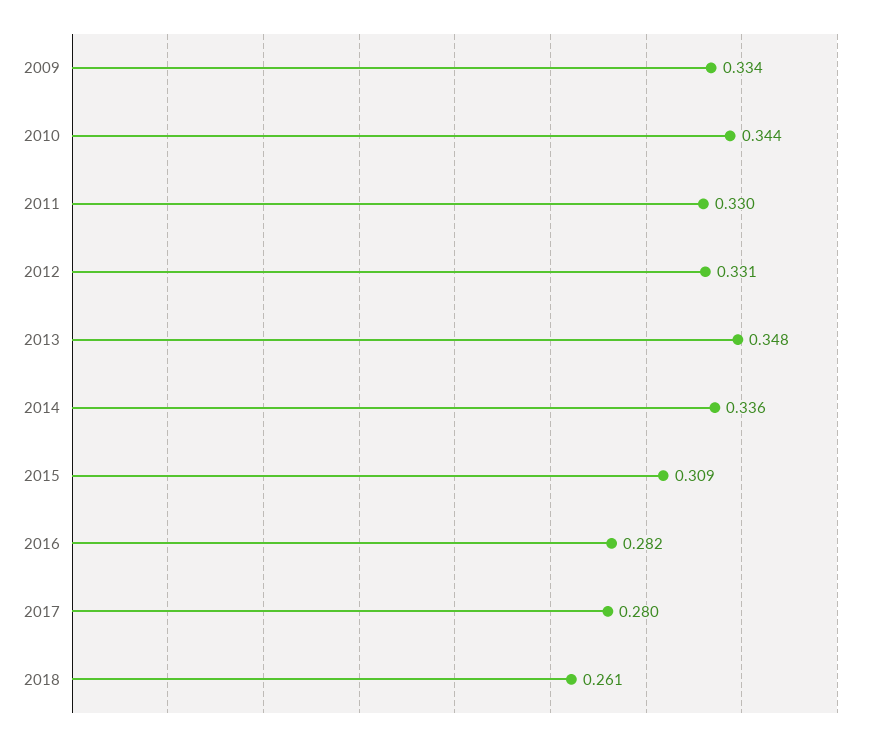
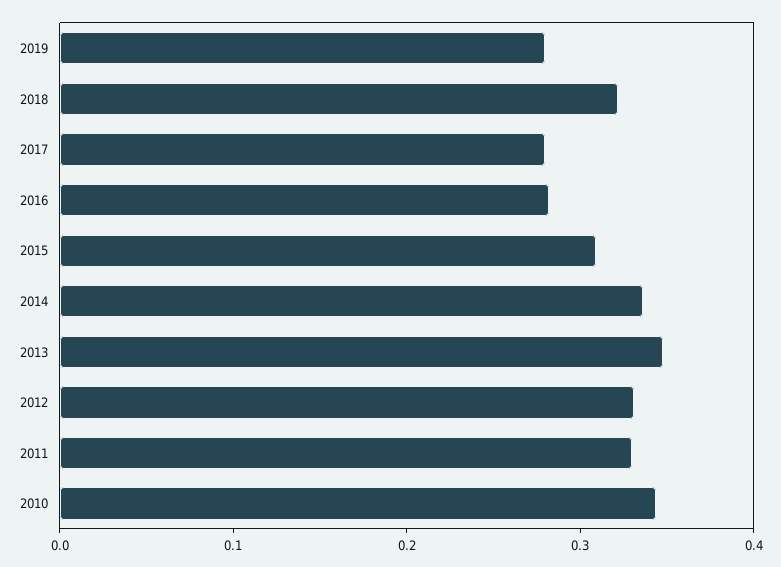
2009: 0.334 -> none
2018: 0.261 -> 0.32
2019: none -> 0.28

